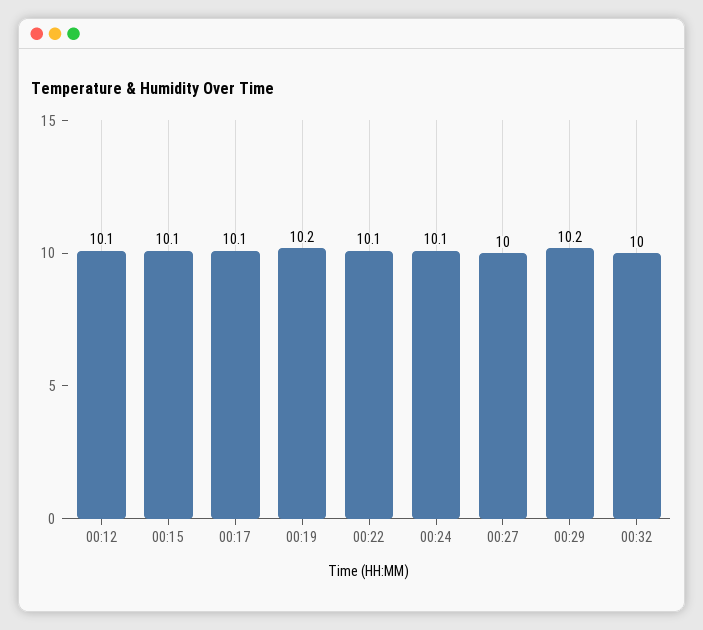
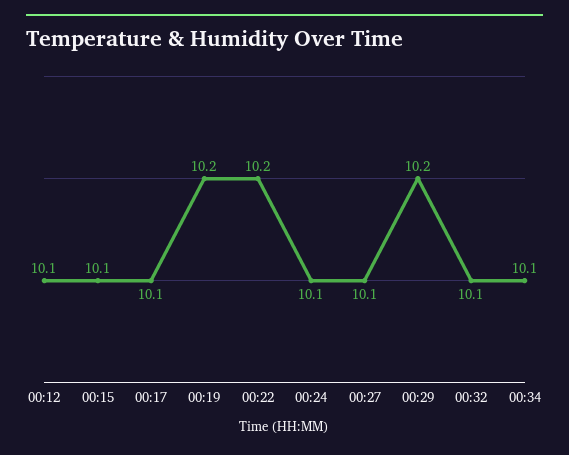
00:22: 10.1 -> 10.2
00:27: 10 -> 10.1
00:32: 10 -> 10.1
00:34: none -> 10.1

